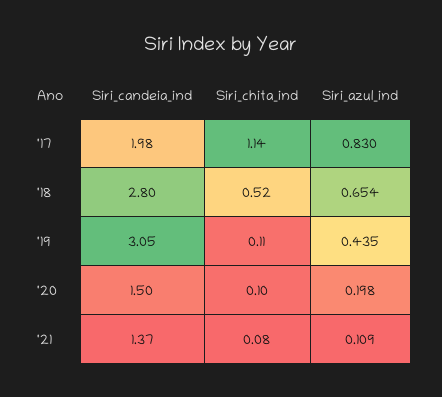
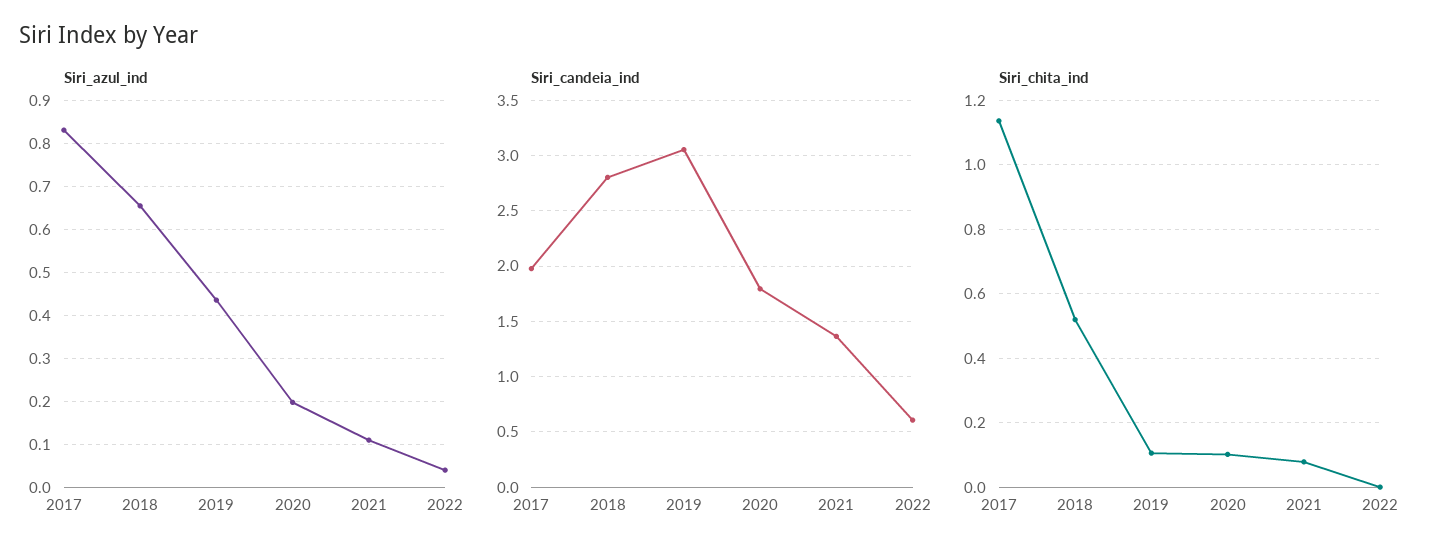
Siri_candeia_ind, '20: 1.5 -> 1.8
Siri_azul_ind, 2022: none -> 0.04
Siri_candeia_ind, 2022: none -> 0.6
Siri_chita_ind, 2022: none -> 0

